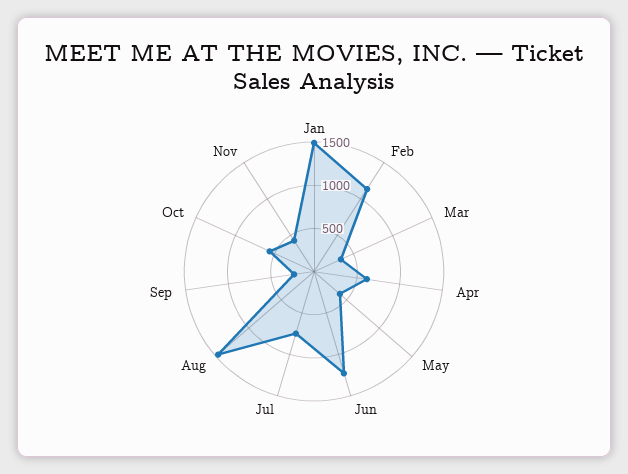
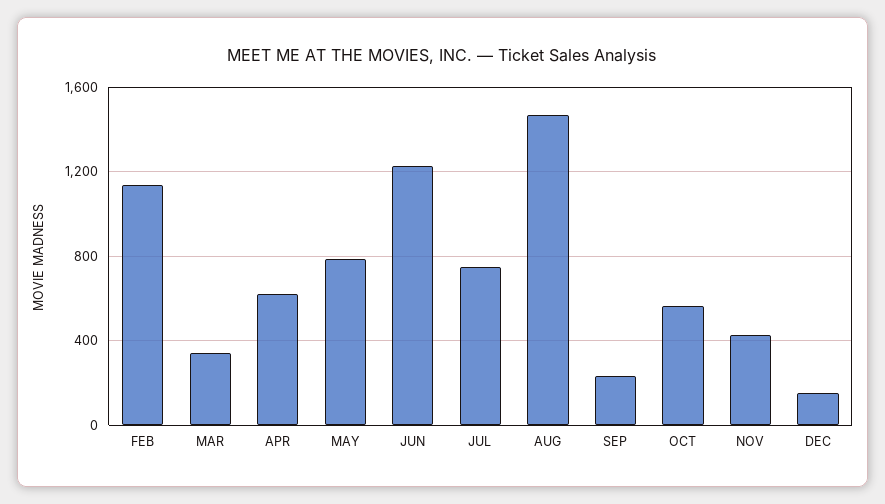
Jan: 1500 -> none
May: 400 -> 800
DEC: none -> 150

